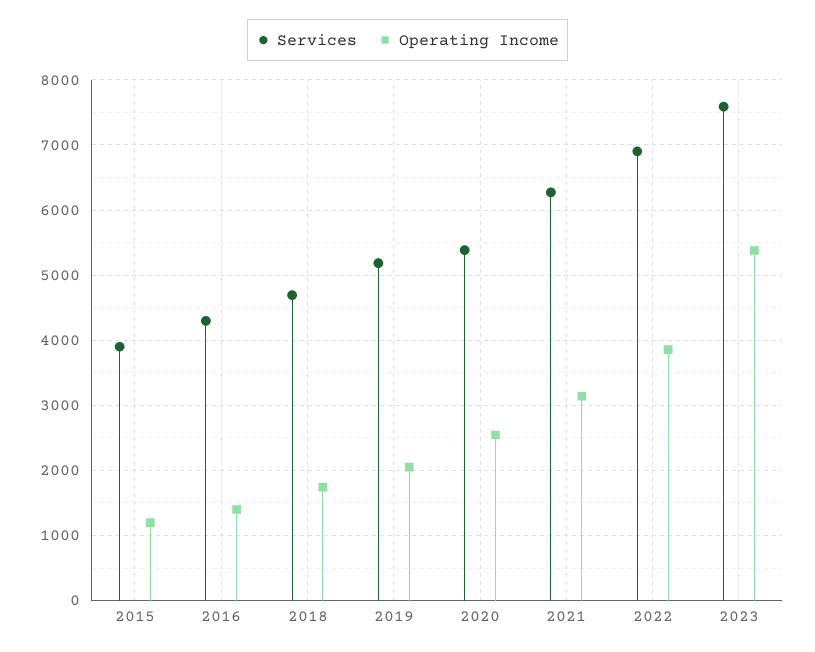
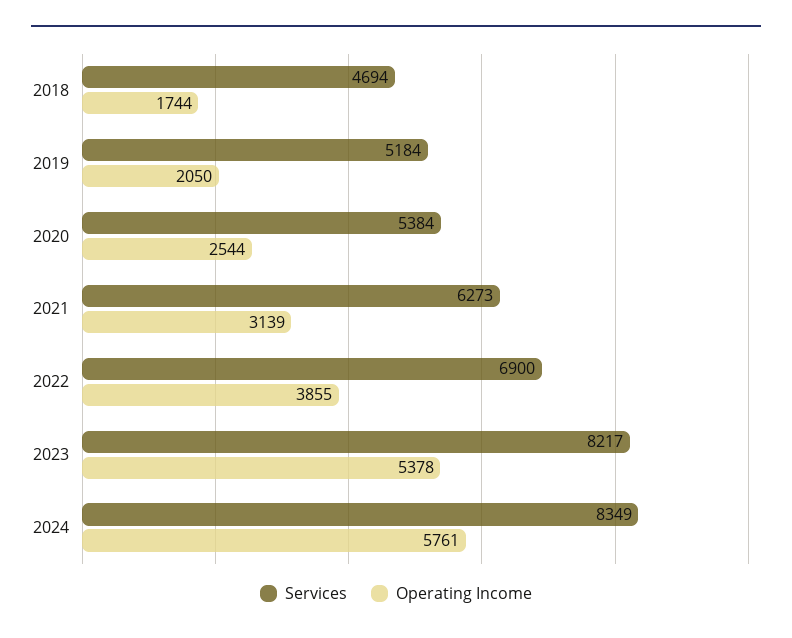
Services, 2015: 3900 -> none
Operating Income, 2015: 1200 -> none
Services, 2016: 4300 -> none
Operating Income, 2016: 1400 -> none
Services, 2023: 7600 -> 8217
Services, 2024: none -> 8349
Operating Income, 2024: none -> 5761

